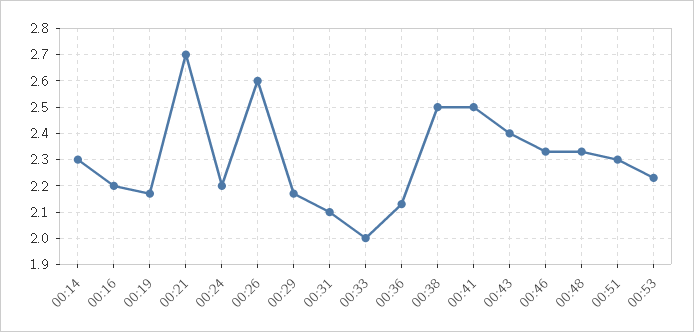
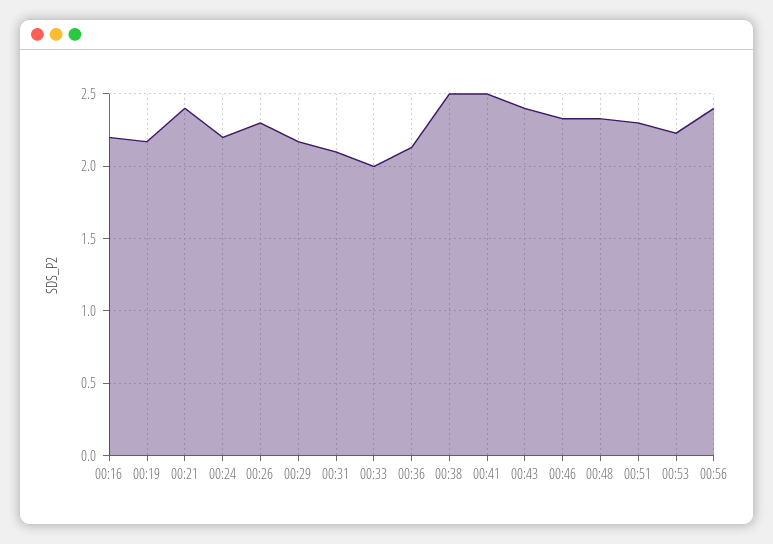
00:14: 2.3 -> none
00:21: 2.7 -> 2.4
00:26: 2.6 -> 2.3
00:56: none -> 2.4

